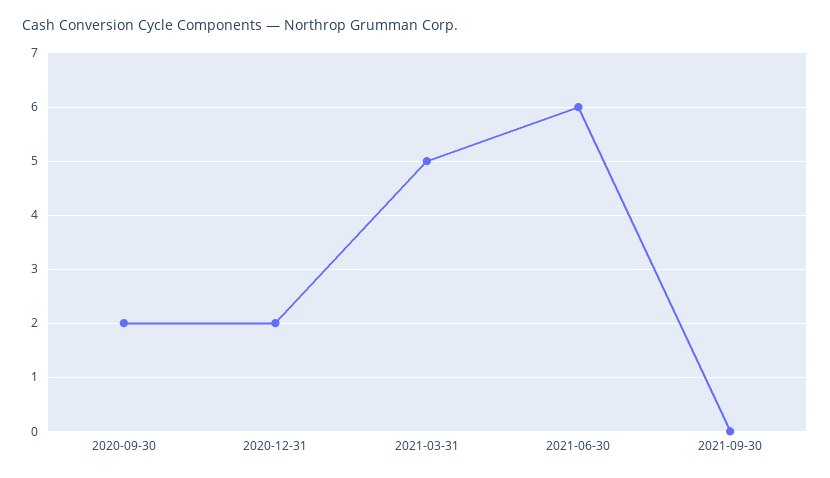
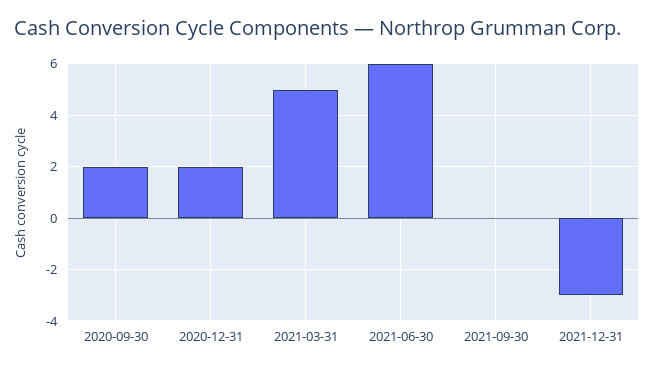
2021-12-31: none -> -3

